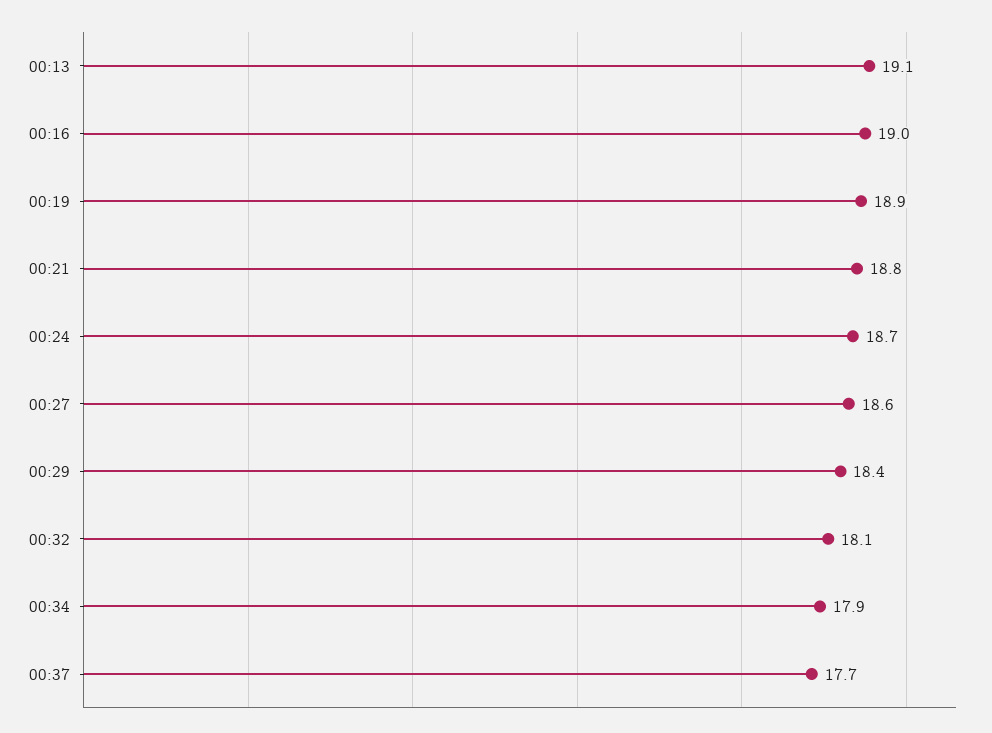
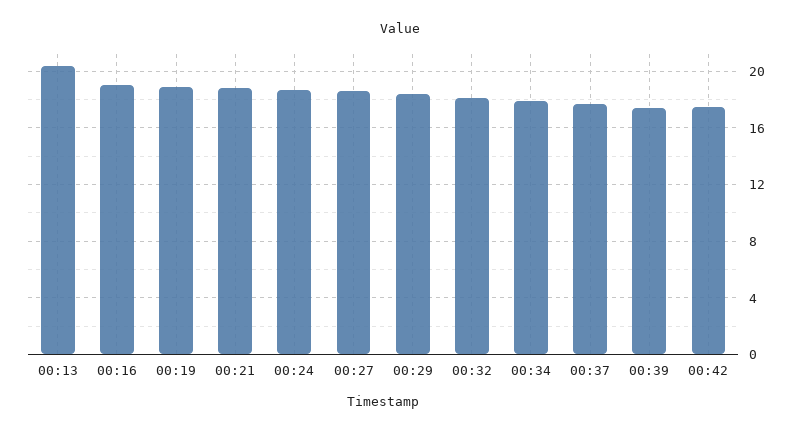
00:13: 19.1 -> 20.5
00:39: none -> 17.5
00:42: none -> 17.5

